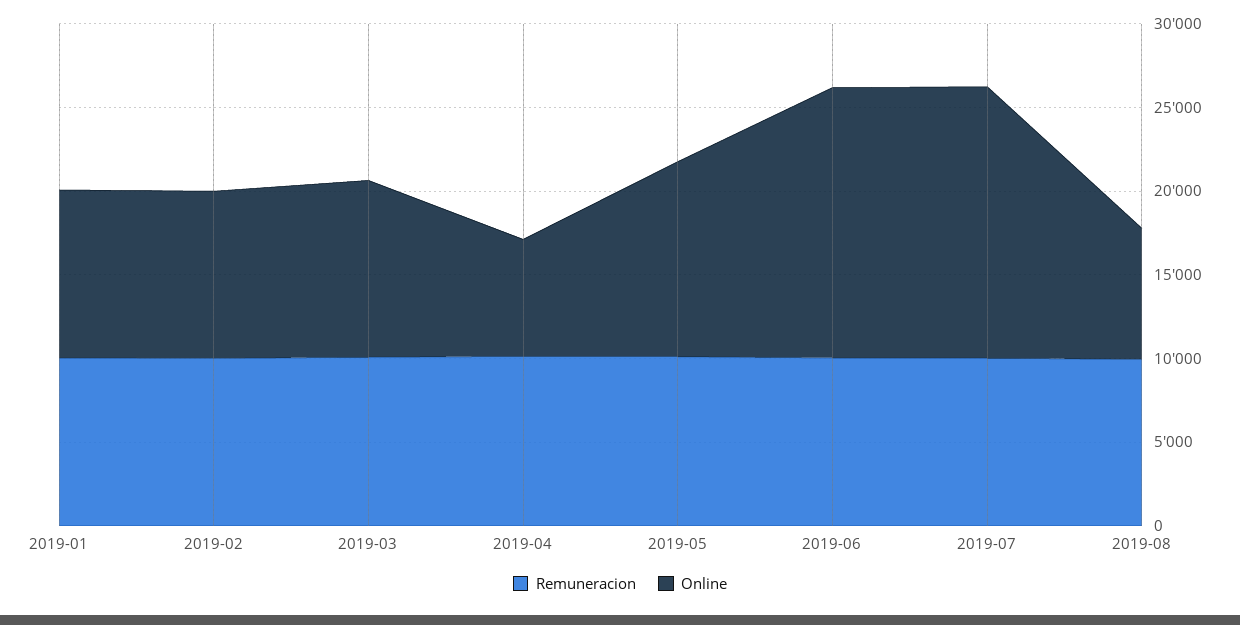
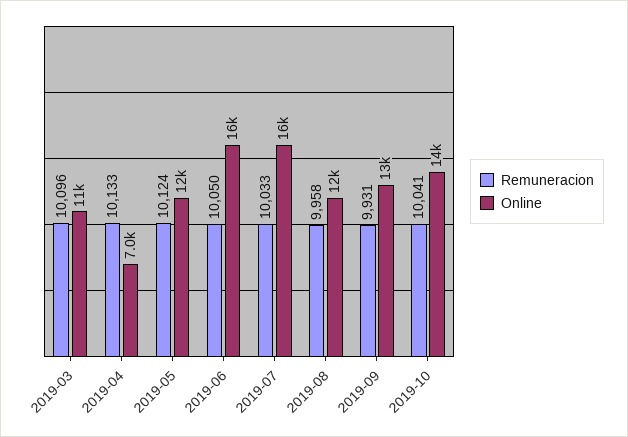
Remuneracion, 2019-01: 10000 -> none
Online, 2019-01: 10000 -> none
Remuneracion, 2019-02: 10000 -> none
Online, 2019-02: 10000 -> none
Online, 2019-08: 8000 -> 12000
Remuneracion, 2019-09: none -> 9931
Online, 2019-09: none -> 13000
Remuneracion, 2019-10: none -> 10041
Online, 2019-10: none -> 14000

